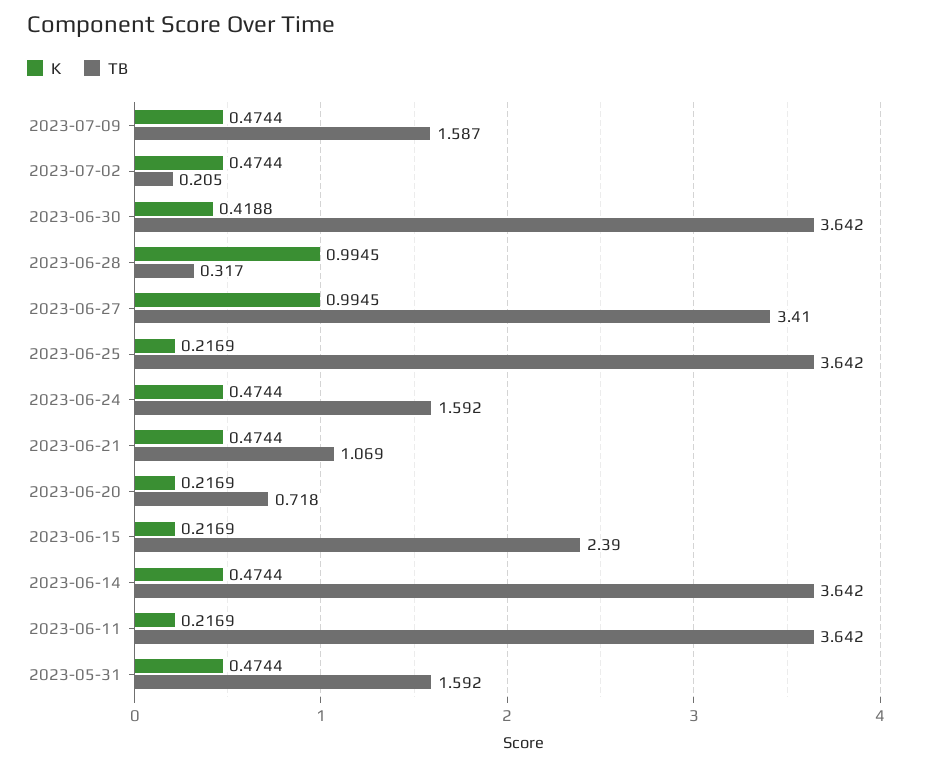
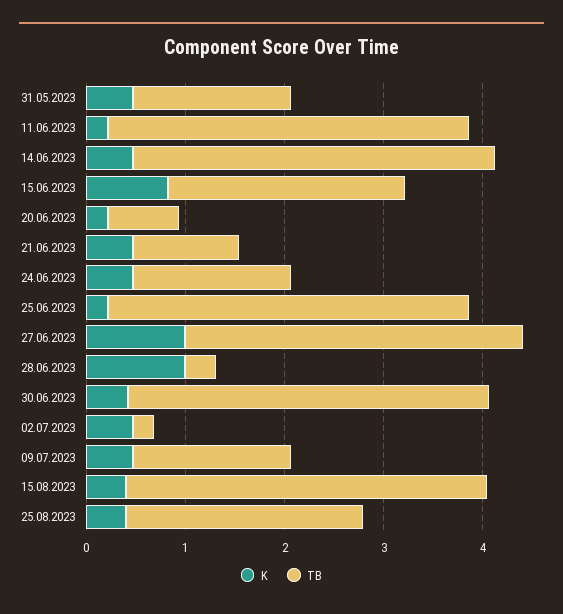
K, 2023-06-15: 0.2169 -> 0.8
K, 15.08.2023: none -> 0.4
TB, 15.08.2023: none -> 3.6
K, 25.08.2023: none -> 0.4
TB, 25.08.2023: none -> 2.4

